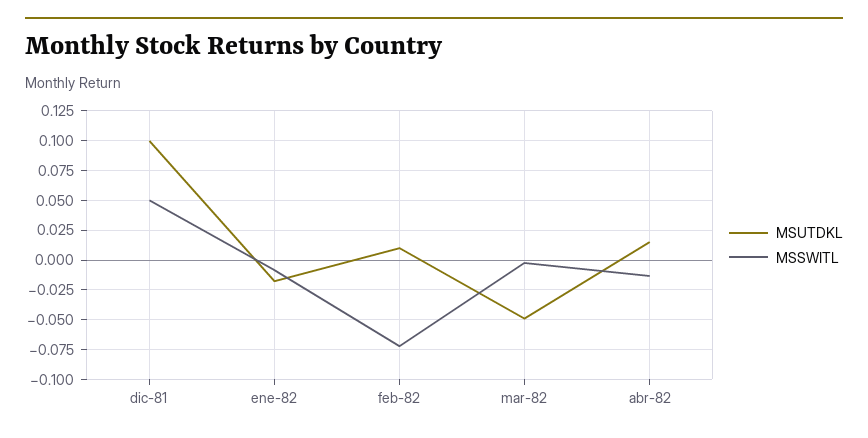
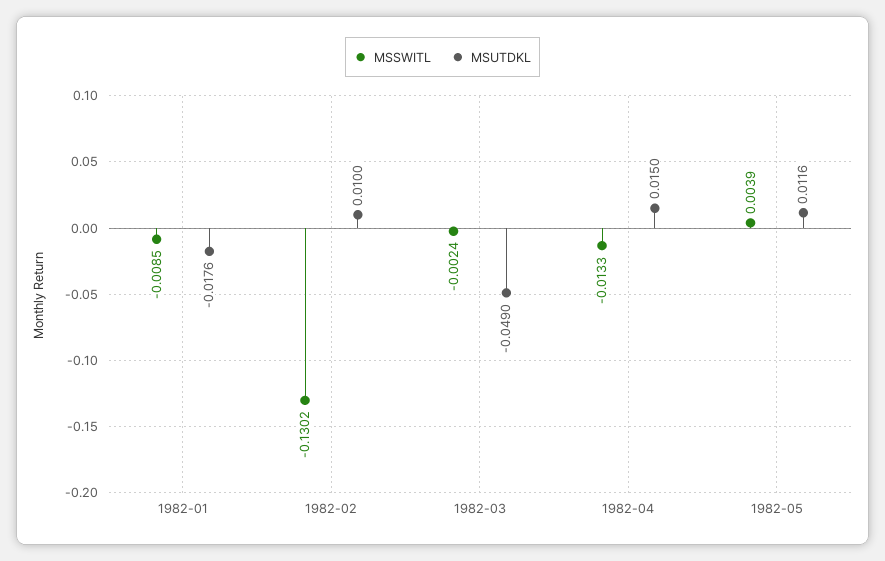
MSUTDKL, dic-81: 0.1 -> none
MSSWITL, dic-81: 0.05 -> none
MSSWITL, feb-82: -0.075 -> -0.1302
MSSWITL, 1982-05: none -> 0.0039
MSUTDKL, 1982-05: none -> 0.0116

